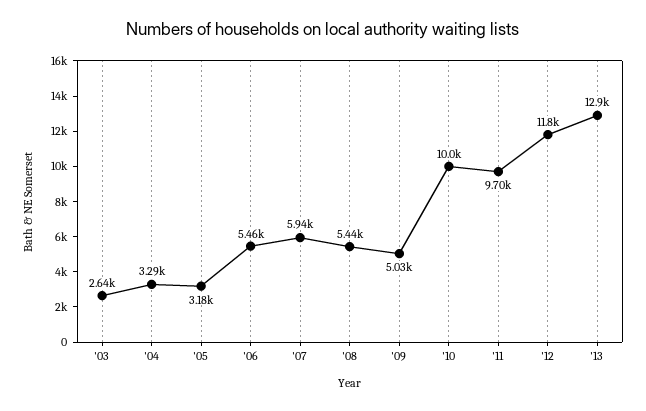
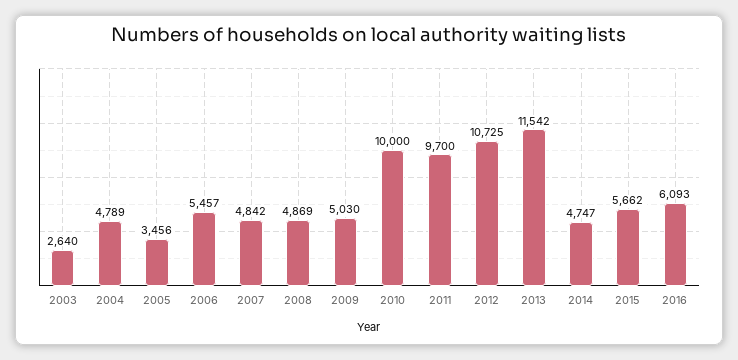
'04: 3290 -> 4789
'05: 3180 -> 3456
'07: 5940 -> 4842
'08: 5440 -> 4869
'12: 11800 -> 10725
'13: 12900 -> 11542
2014: none -> 4747
2015: none -> 5662
2016: none -> 6093

